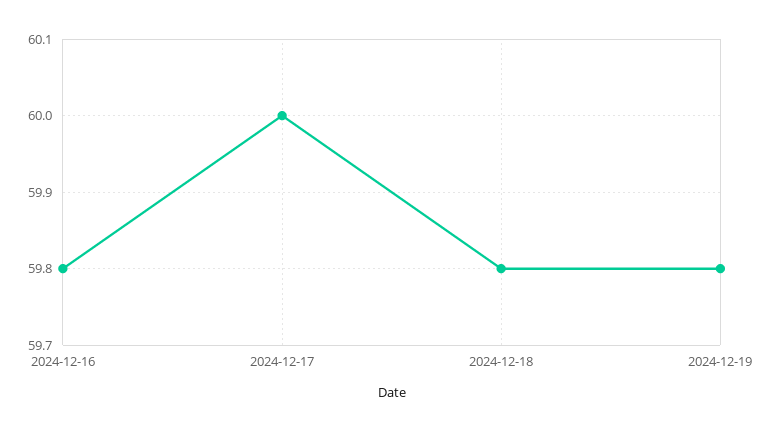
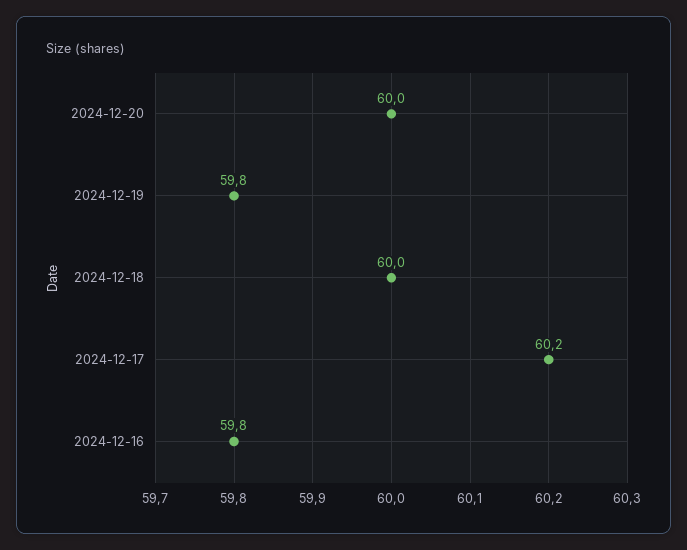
2024-12-17: 60 -> 60.2
2024-12-18: 59.8 -> 60
2024-12-20: none -> 60

